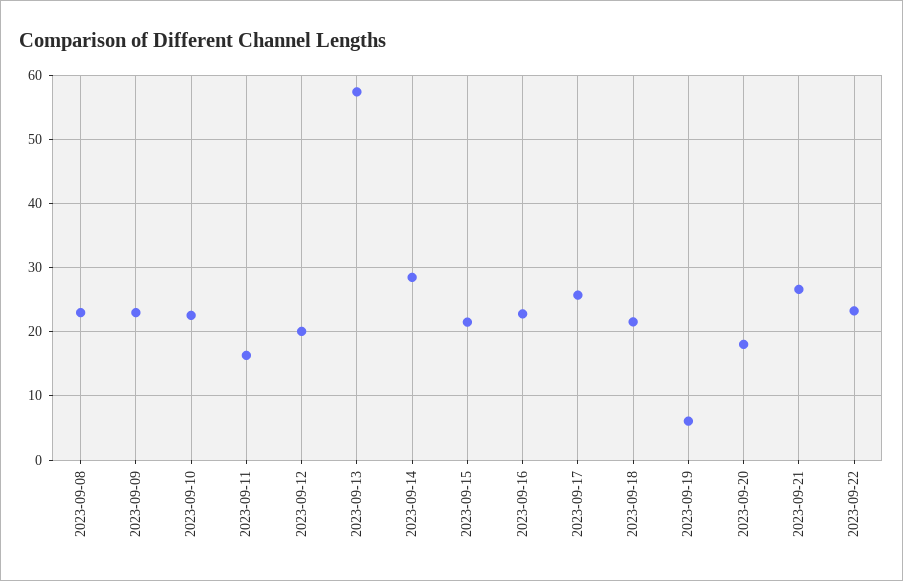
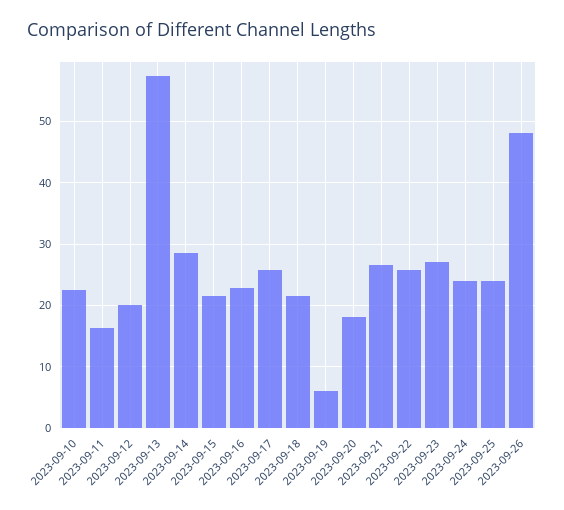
2023-09-08: 23 -> none
2023-09-09: 23 -> none
2023-09-22: 23 -> 26
2023-09-23: none -> 27
2023-09-24: none -> 24
2023-09-25: none -> 24
2023-09-26: none -> 48

